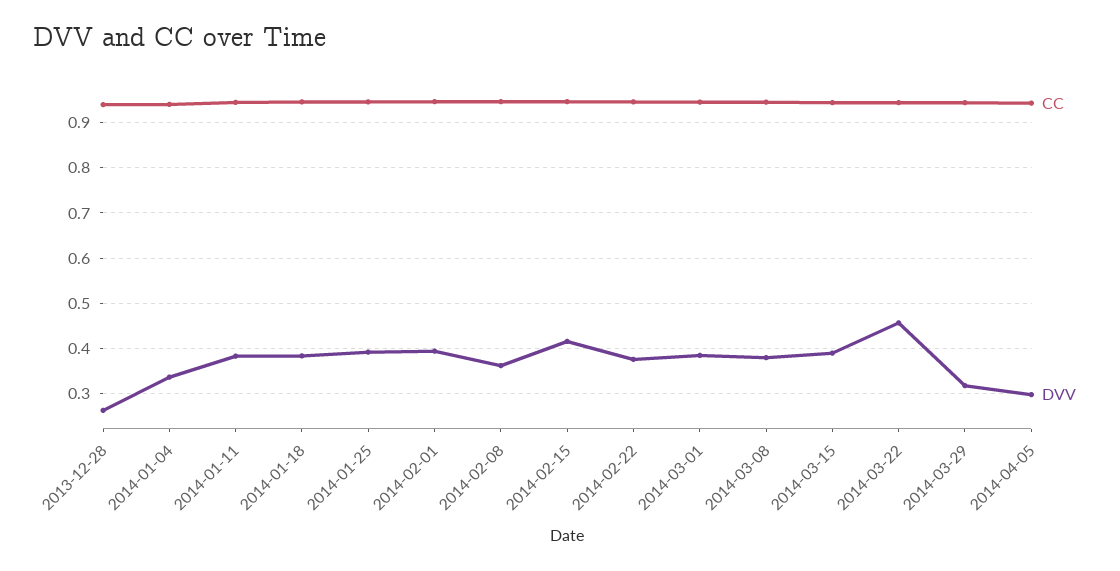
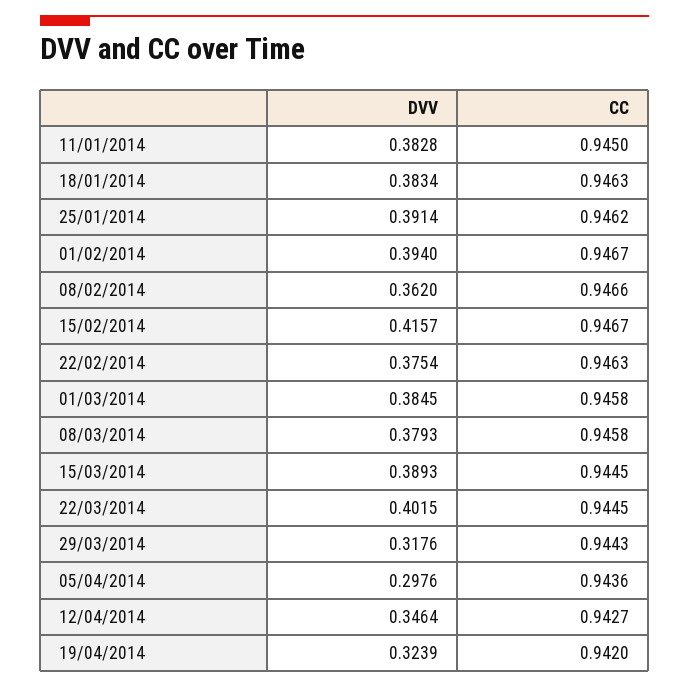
CC, 2013-12-28: 0.94 -> none
DVV, 2013-12-28: 0.26 -> none
CC, 2014-01-04: 0.94 -> none
DVV, 2014-01-04: 0.34 -> none
DVV, 2014-03-22: 0.46 -> 0.4015
DVV, 12/04/2014: none -> 0.3464
CC, 12/04/2014: none -> 0.9427
DVV, 19/04/2014: none -> 0.3239
CC, 19/04/2014: none -> 0.942

